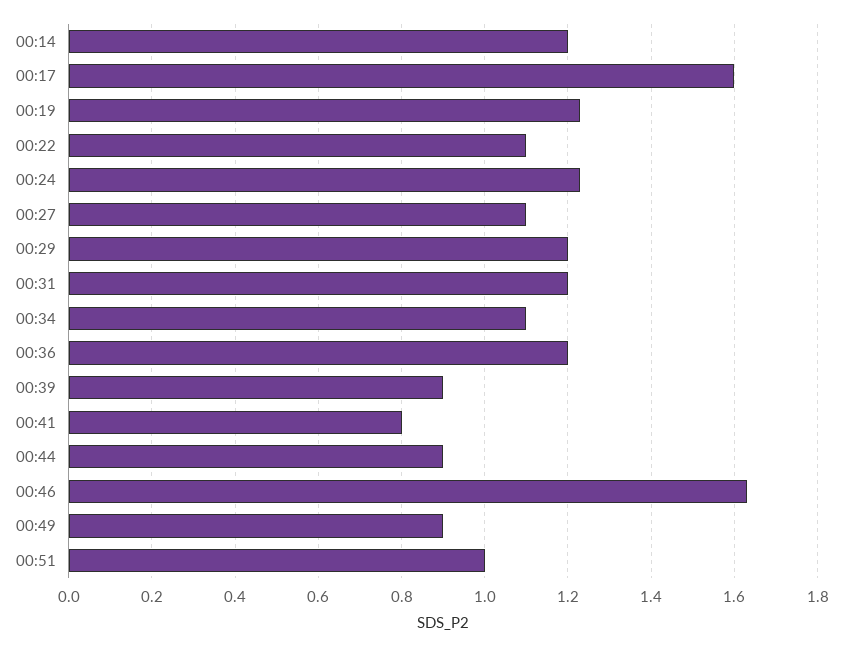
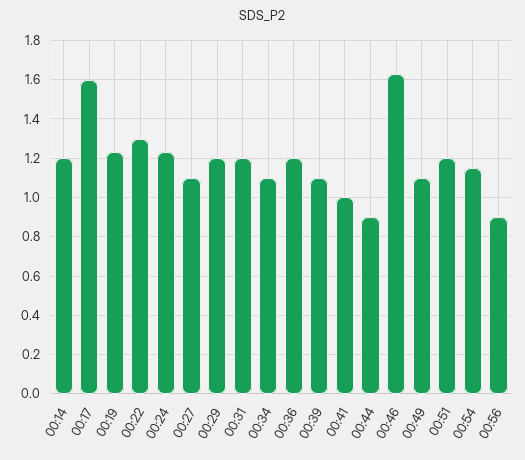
00:22: 1.1 -> 1.3
00:39: 0.9 -> 1.1
00:41: 0.8 -> 1
00:49: 0.9 -> 1.1
00:51: 1 -> 1.2
00:54: none -> 1.15
00:56: none -> 0.9

